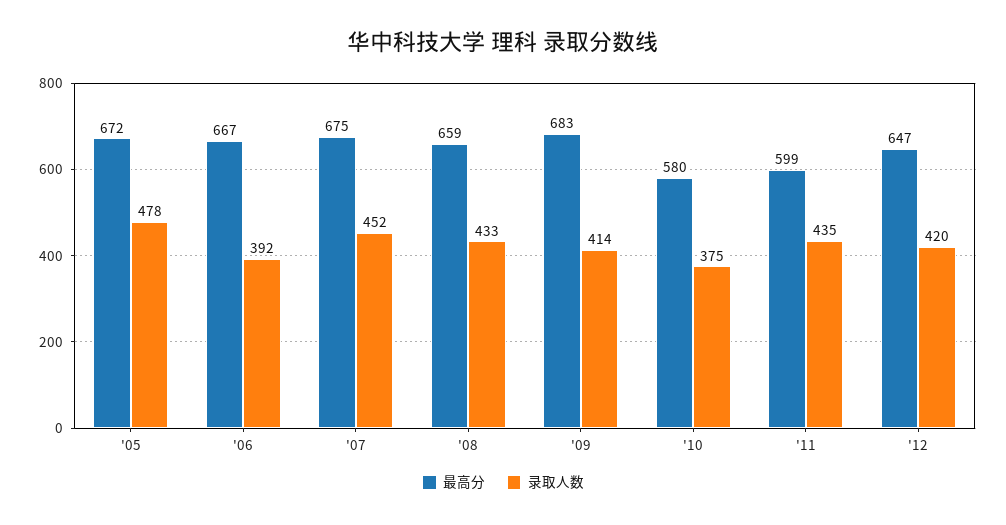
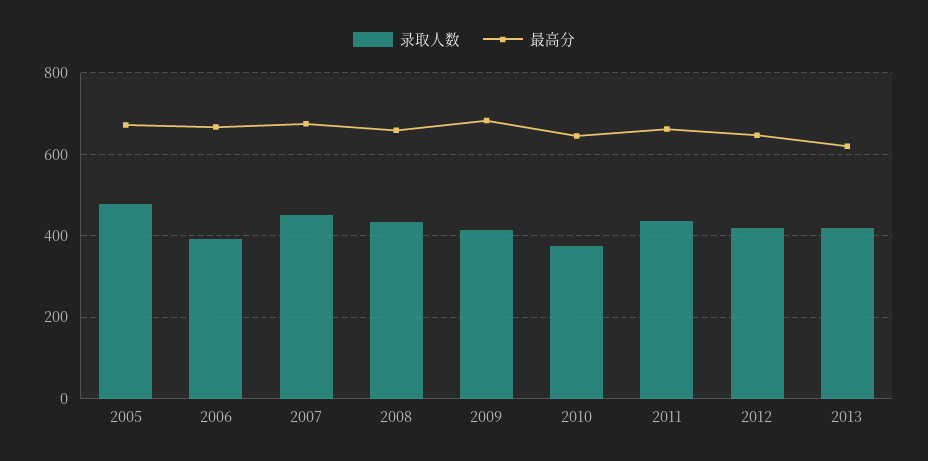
最高分, '10: 580 -> 640
最高分, '11: 599 -> 660
录取人数, 2013: none -> 420
最高分, 2013: none -> 620

